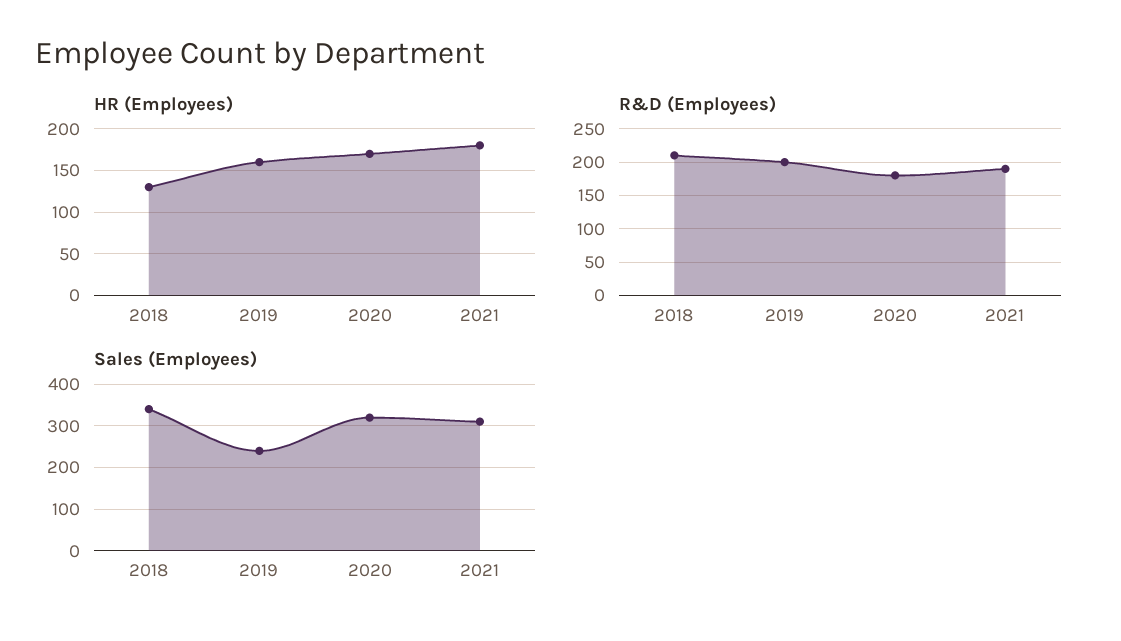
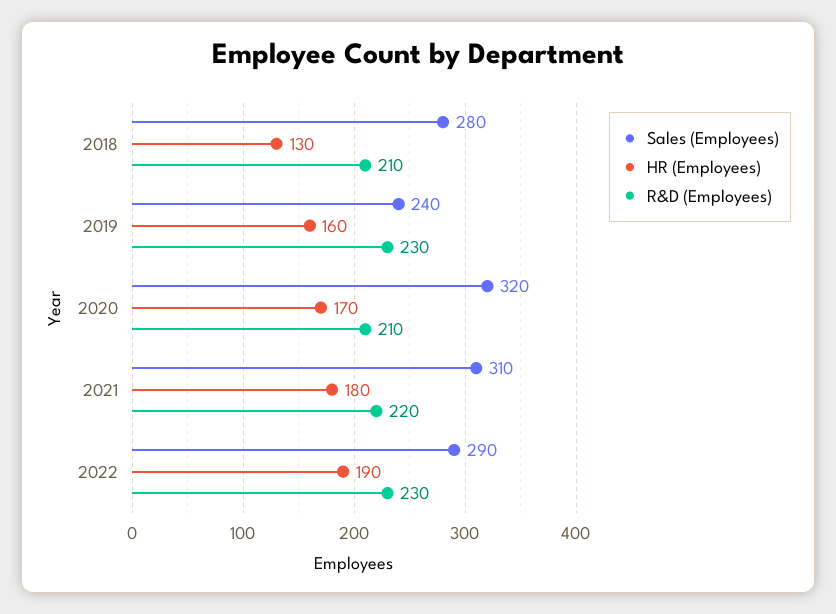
R&D (Employees), 2019: 200 -> 230
R&D (Employees), 2020: 180 -> 210
R&D (Employees), 2021: 190 -> 220
Sales (Employees), 2018: 340 -> 280
Sales (Employees), 2022: none -> 290
HR (Employees), 2022: none -> 190
R&D (Employees), 2022: none -> 230

